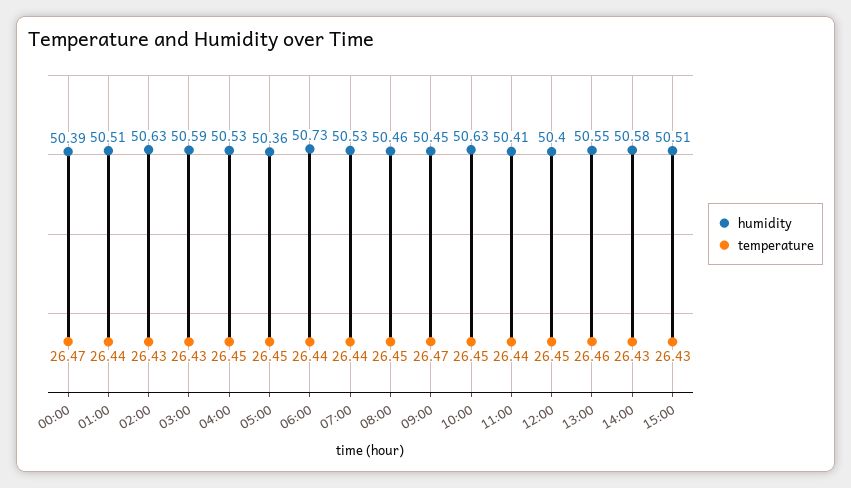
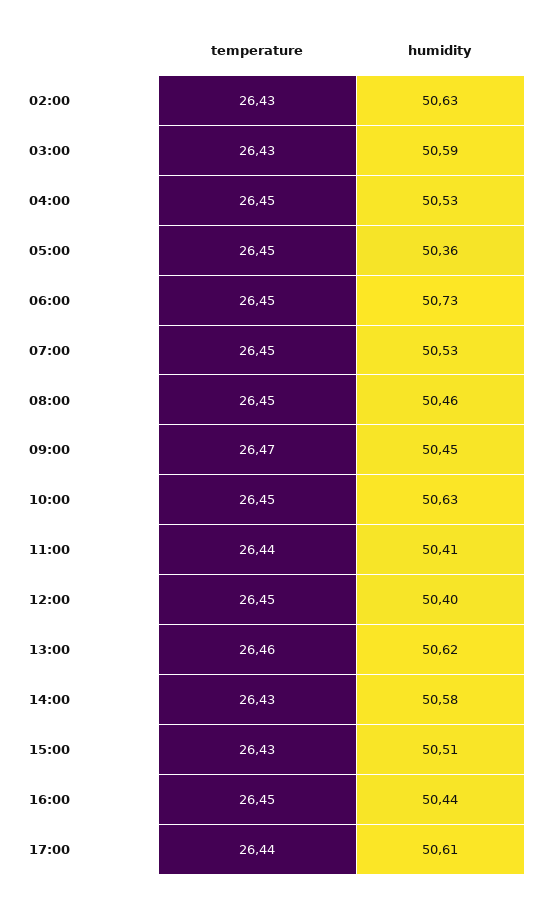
humidity, 00:00: 50.39 -> none
temperature, 00:00: 26.47 -> none
humidity, 01:00: 50.51 -> none
temperature, 01:00: 26.44 -> none
temperature, 06:00: 26.44 -> 26.45
temperature, 07:00: 26.44 -> 26.45
humidity, 13:00: 50.55 -> 50.62
temperature, 16:00: none -> 26.45
humidity, 16:00: none -> 50.44
temperature, 17:00: none -> 26.44
humidity, 17:00: none -> 50.61

